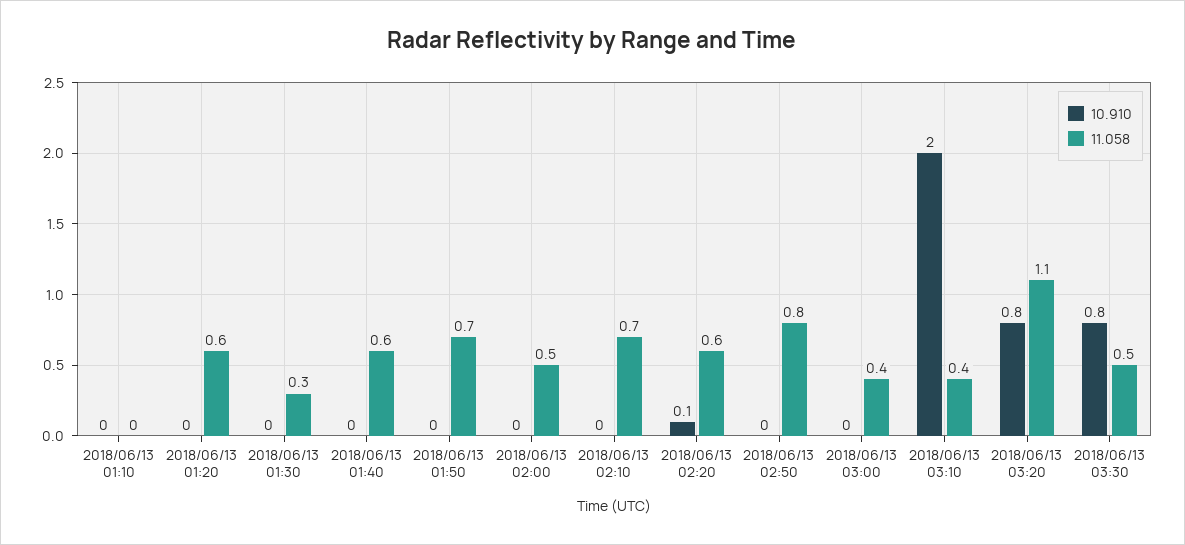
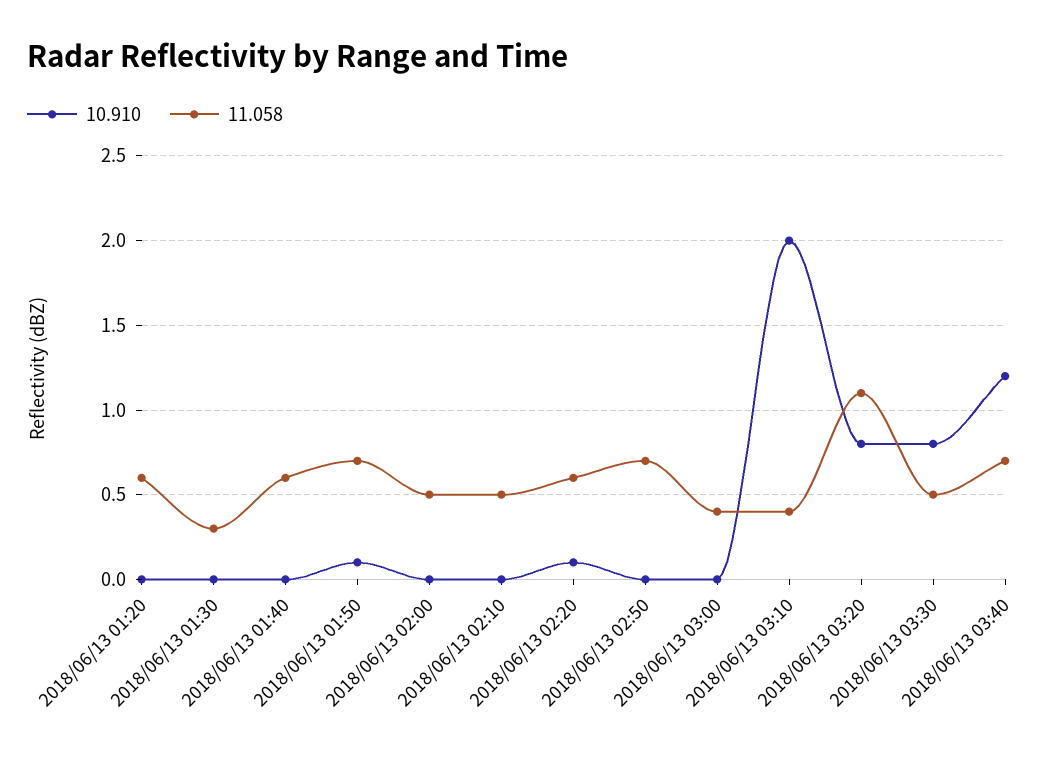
10.910, 2018/06/13 01:10: 0 -> none
11.058, 2018/06/13 01:10: 0 -> none
10.910, 2018/06/13 01:50: 0 -> 0.1
11.058, 2018/06/13 02:10: 0.7 -> 0.5
11.058, 2018/06/13 02:50: 0.8 -> 0.7
10.910, 2018/06/13 03:40: none -> 1.2
11.058, 2018/06/13 03:40: none -> 0.7

